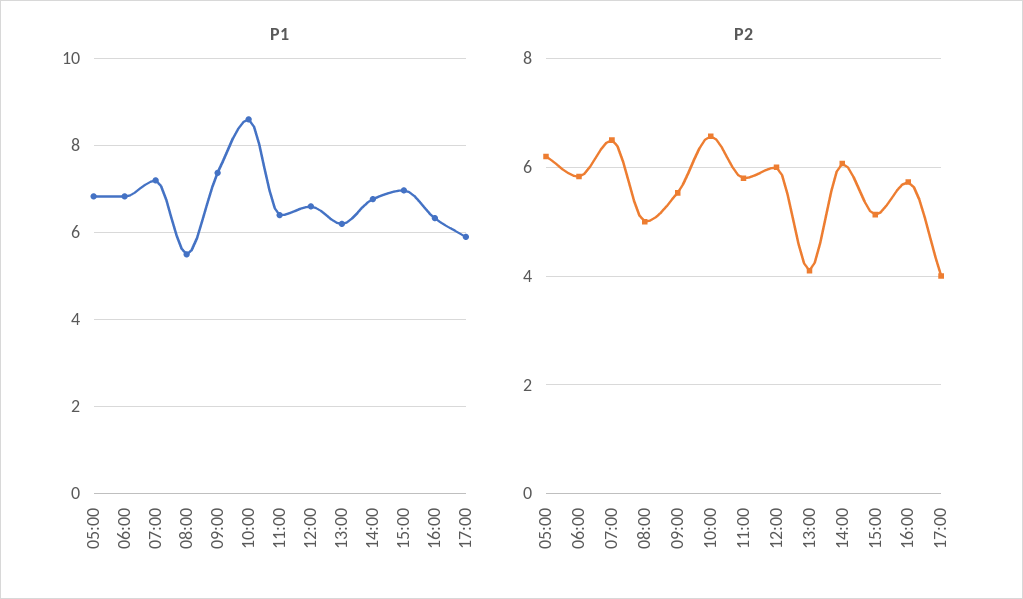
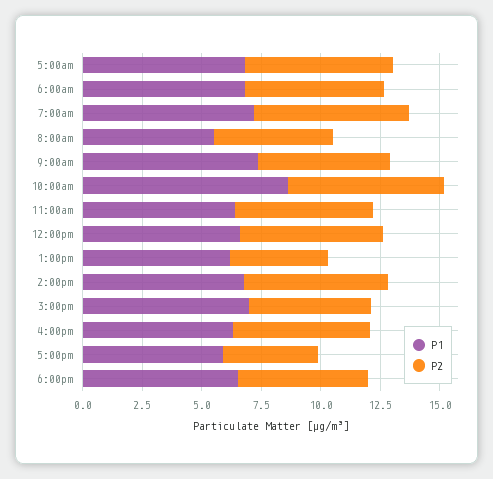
P1, 6:00pm: none -> 6.5
P2, 6:00pm: none -> 5.5

